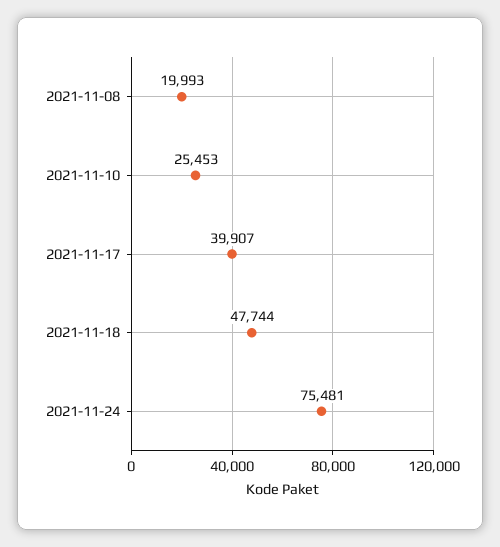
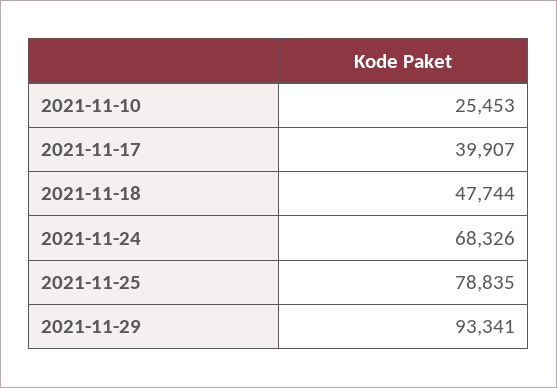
2021-11-08: 19993 -> none
2021-11-24: 75481 -> 68326
2021-11-25: none -> 78835
2021-11-29: none -> 93341

